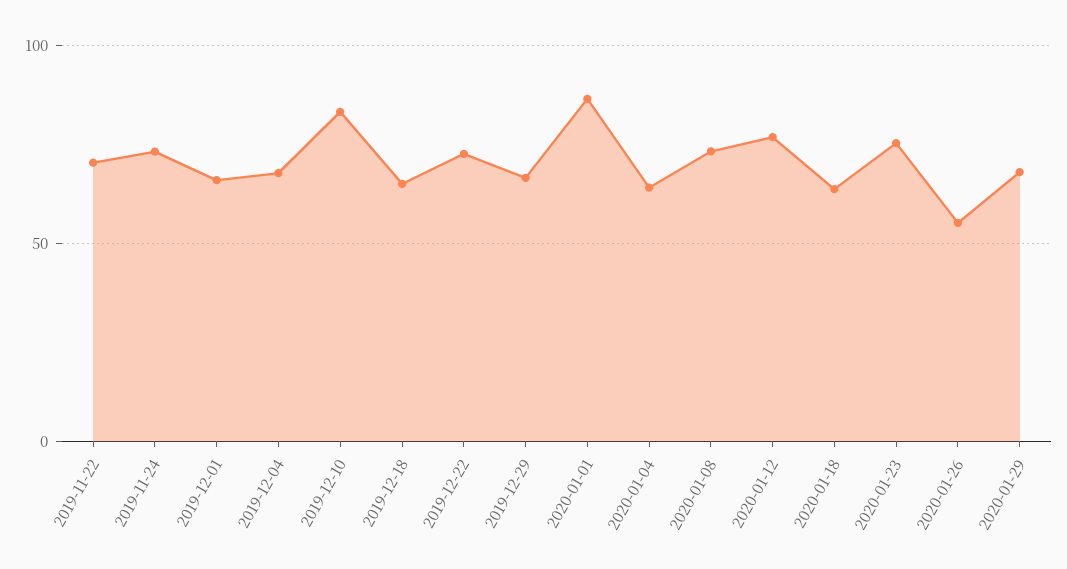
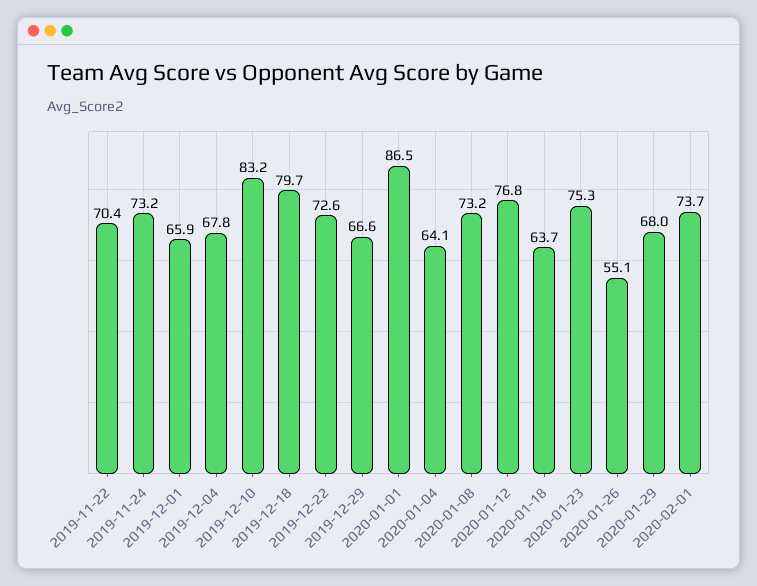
2019-12-18: 65 -> 79.7
2020-02-01: none -> 73.7

